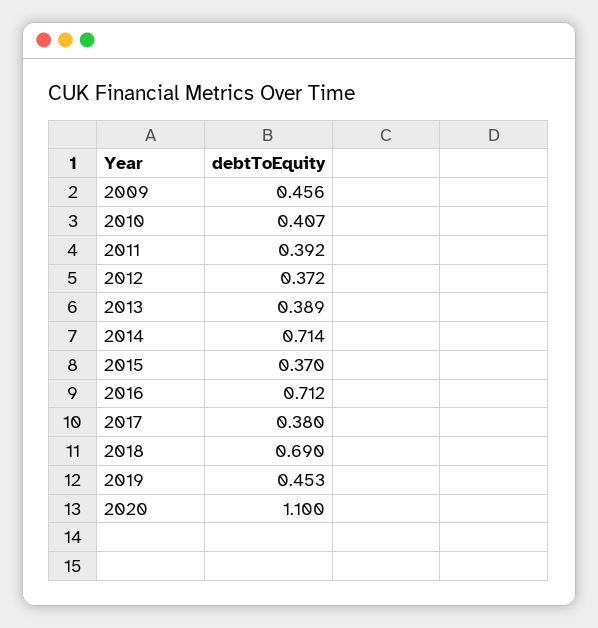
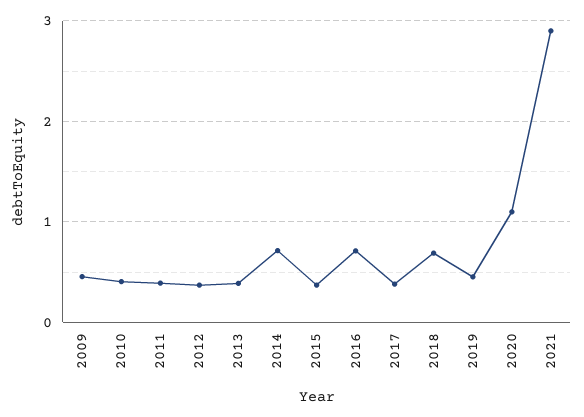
2021: none -> 2.9

